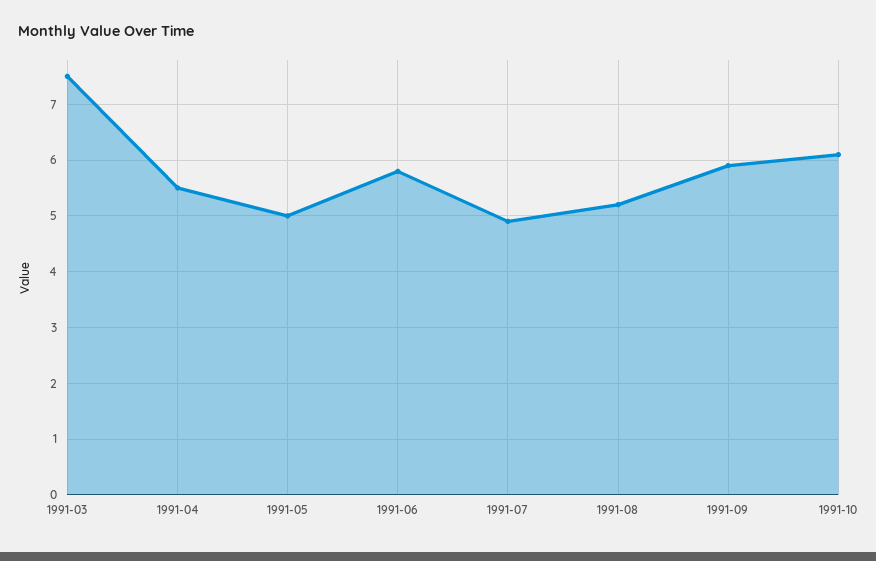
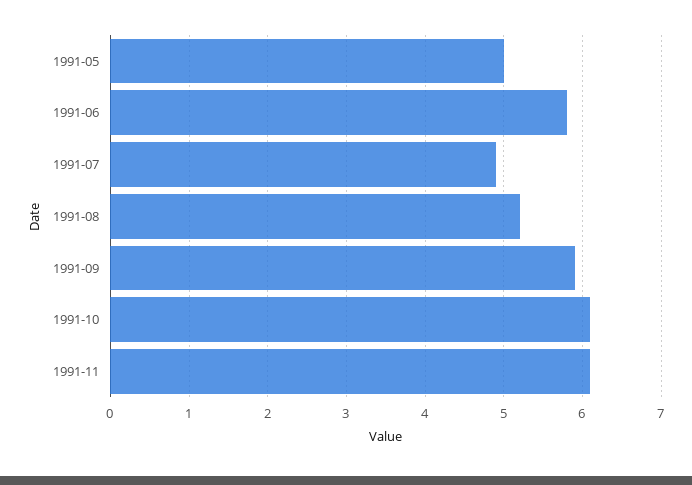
1991-03: 7.5 -> none
1991-04: 5.5 -> none
1991-11: none -> 6.1

